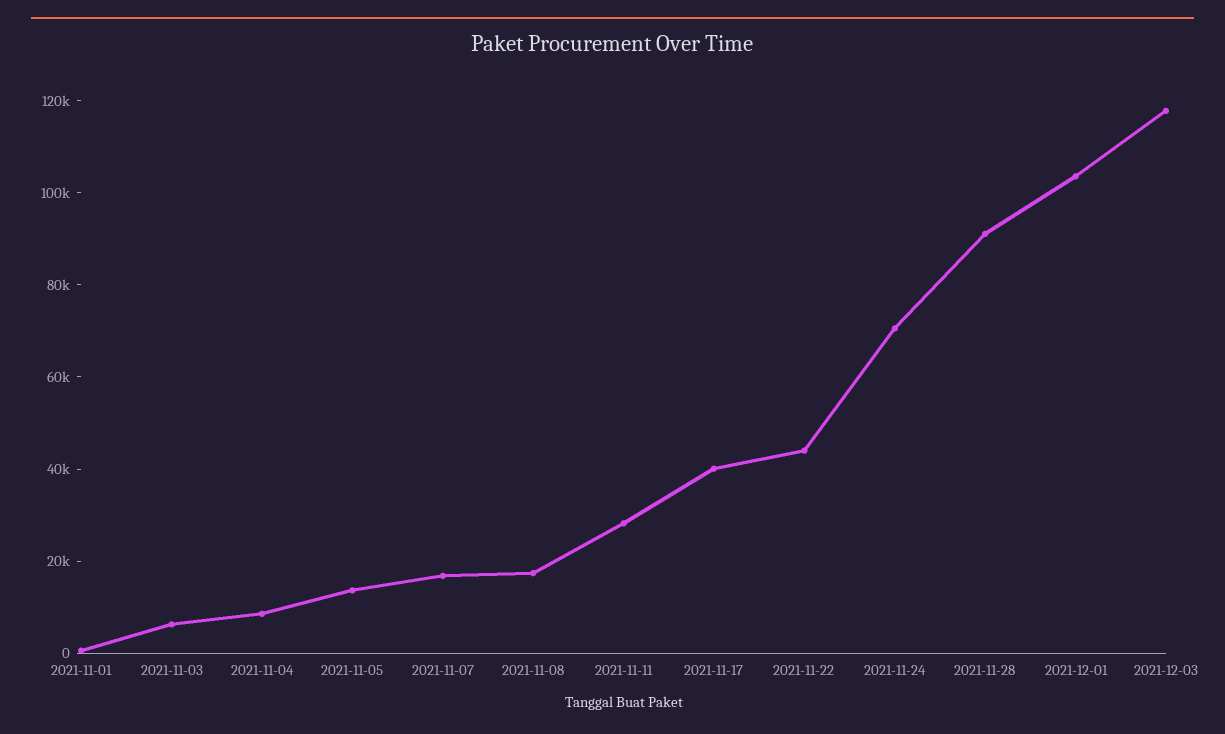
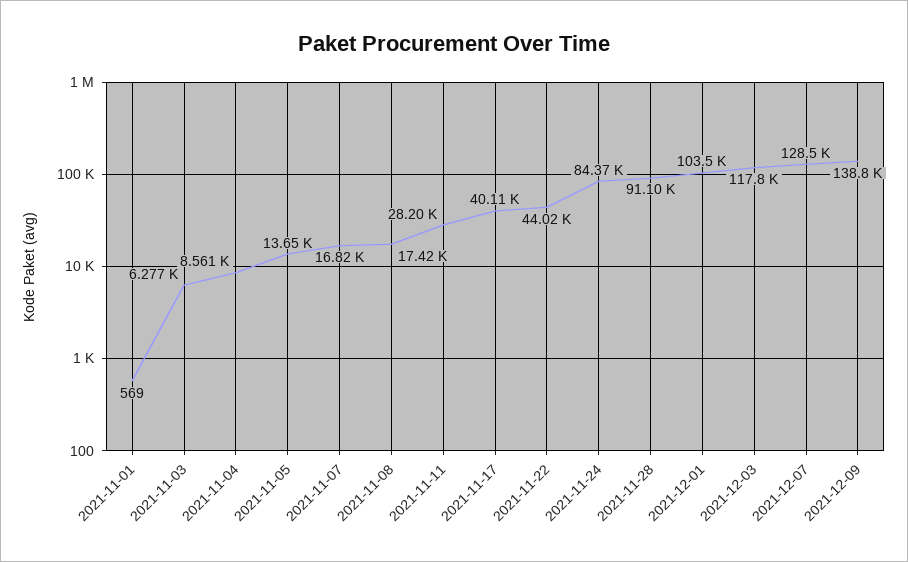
2021-11-24: 70000 -> 84370
2021-12-07: none -> 128500
2021-12-09: none -> 138800

